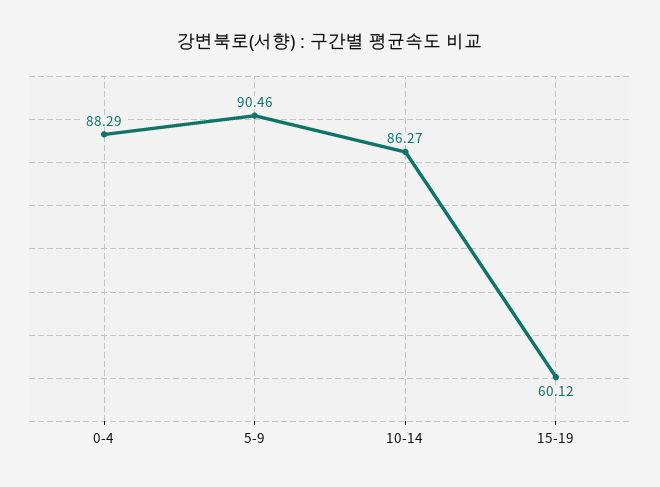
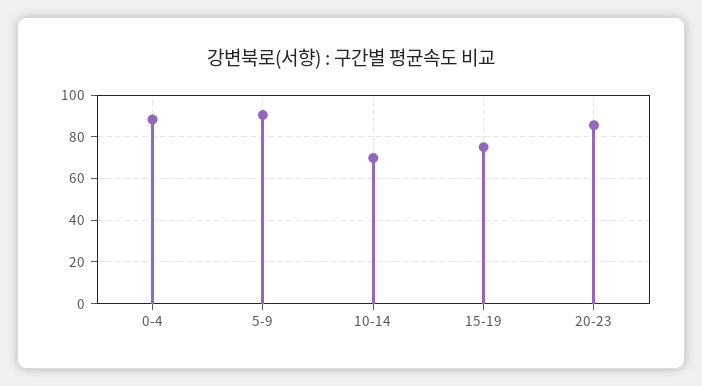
10-14: 86.27 -> 70
15-19: 60.12 -> 75
20-23: none -> 85

